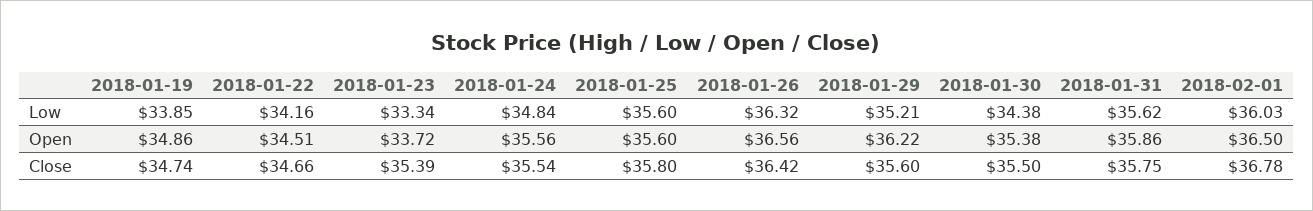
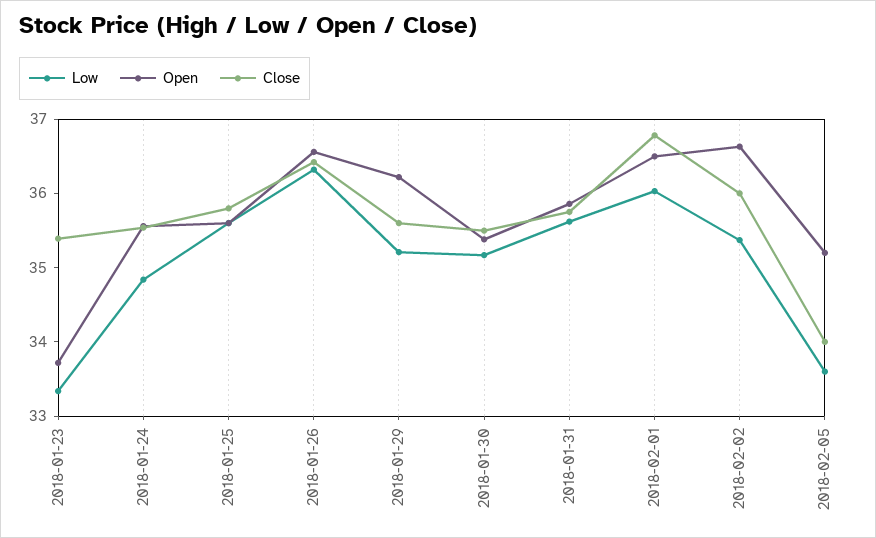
Low, 2018-01-19: 33.85 -> none
Low, 2018-01-22: 34.16 -> none
Low, 2018-01-30: 34.38 -> 35.2
Open, 2018-01-19: 34.86 -> none
Open, 2018-01-22: 34.51 -> none
Close, 2018-01-19: 34.74 -> none
Close, 2018-01-22: 34.66 -> none
Low, 2018-02-02: none -> 35.4
Open, 2018-02-02: none -> 36.6
Close, 2018-02-02: none -> 36
Low, 2018-02-05: none -> 33.6
Open, 2018-02-05: none -> 35.2
Close, 2018-02-05: none -> 34

